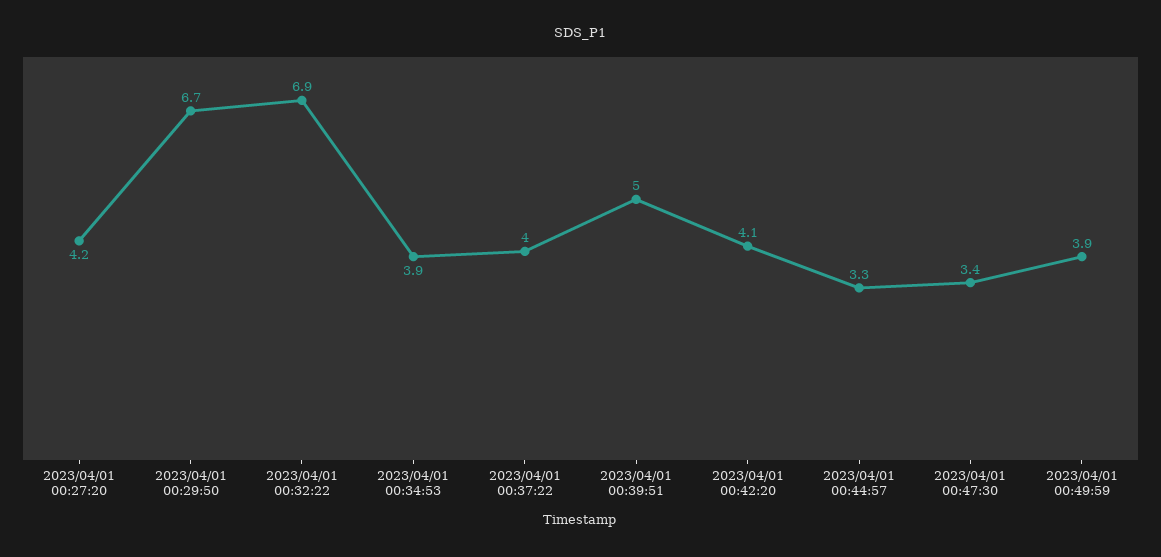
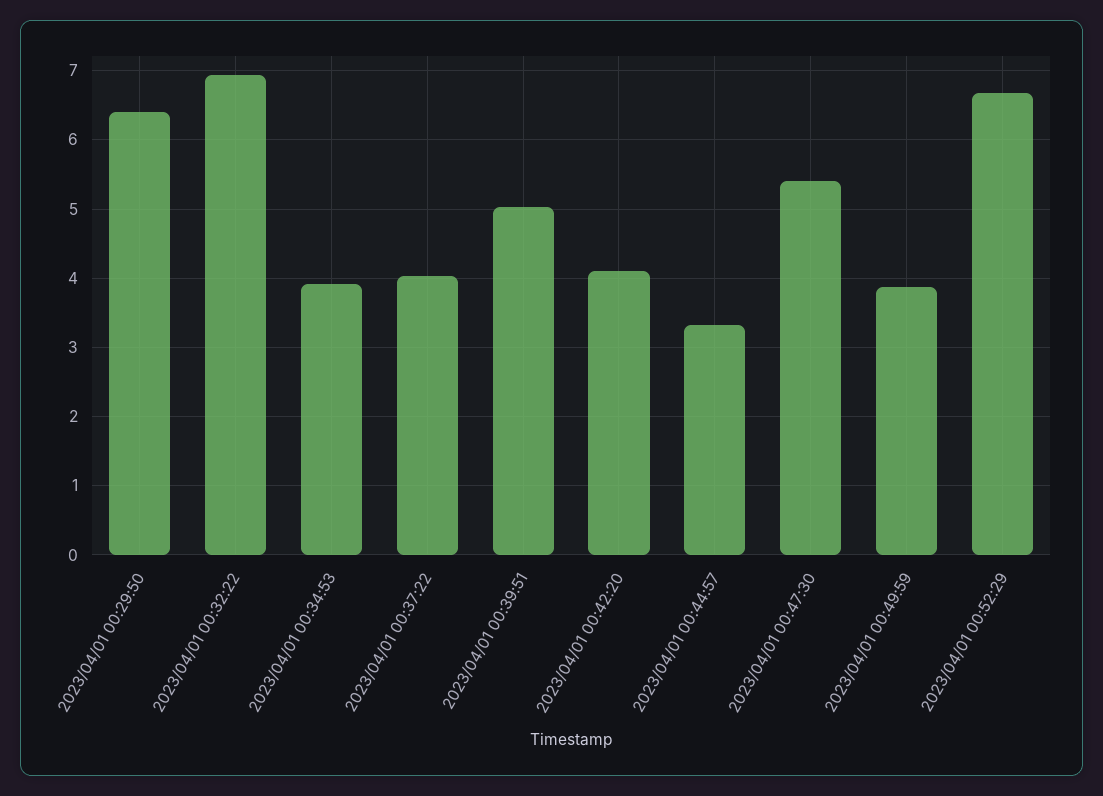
2023/04/01 00:27:20: 4.2 -> none
2023/04/01 00:29:50: 6.7 -> 6.4
2023/04/01 00:47:30: 3.4 -> 5.4
2023/04/01 00:52:29: none -> 6.7

